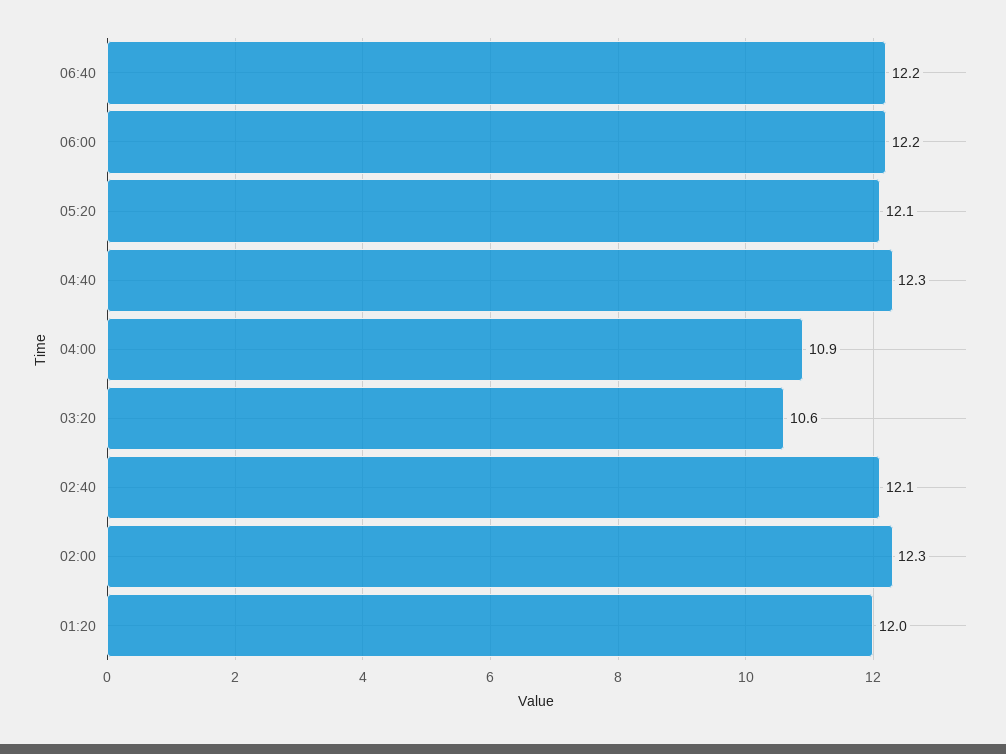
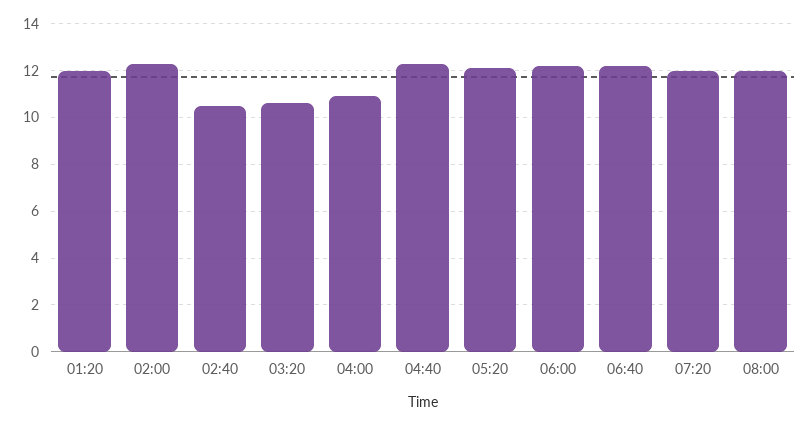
02:40: 12.1 -> 10.5
07:20: none -> 12
08:00: none -> 12

